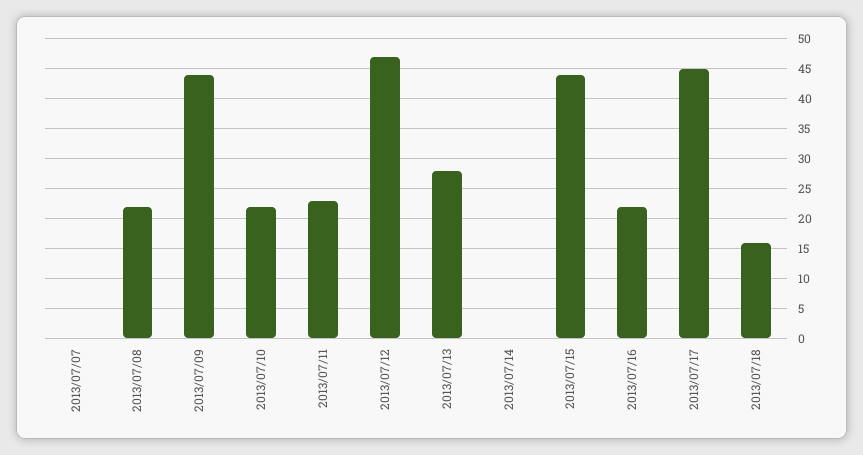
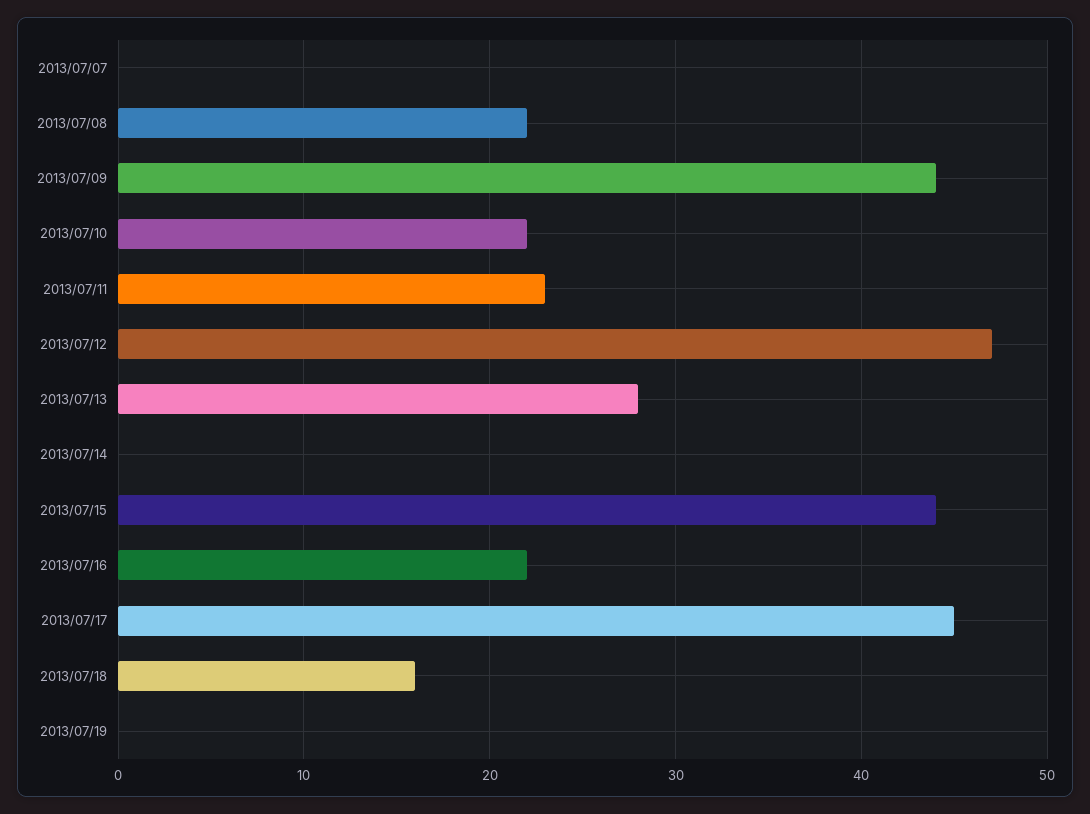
2013/07/19: none -> 0

